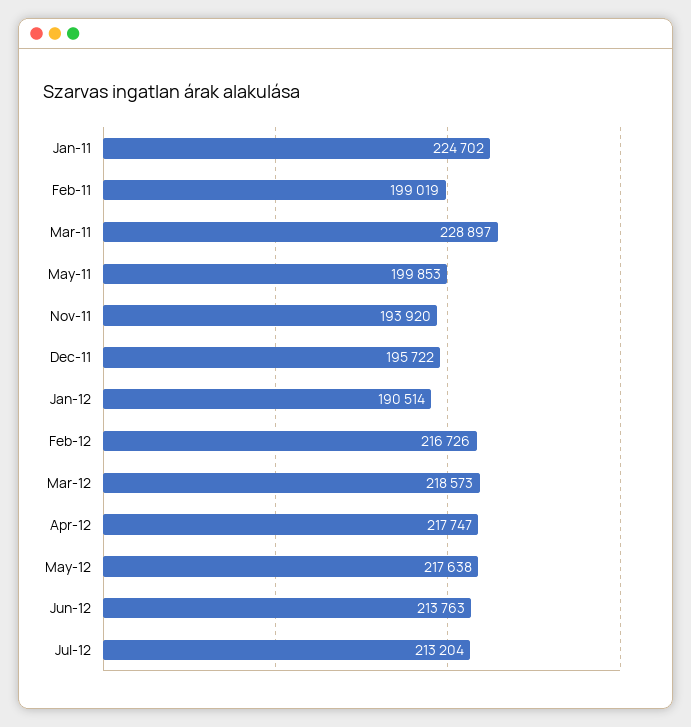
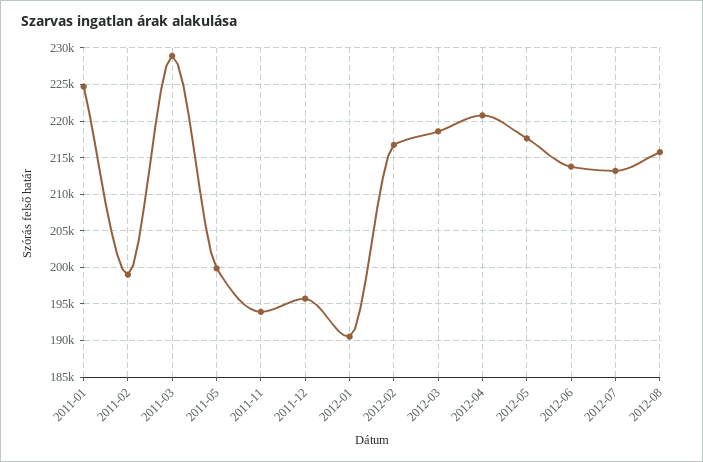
Apr-12: 217747 -> 221000
2012-08: none -> 216000

